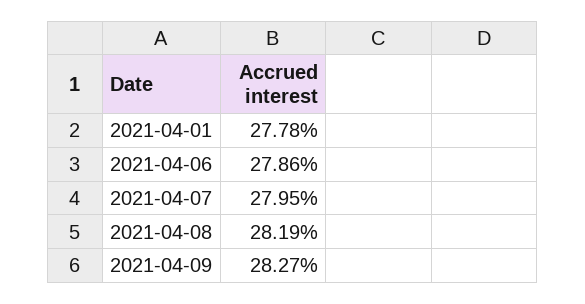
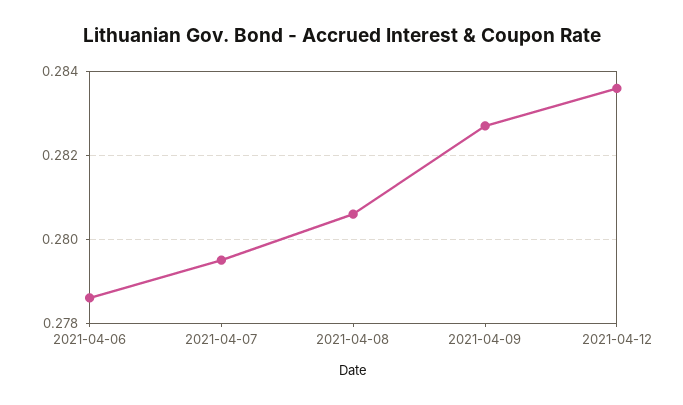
2021-04-01: 0.2778 -> none
2021-04-08: 0.2819 -> 0.2805
2021-04-12: none -> 0.2835

